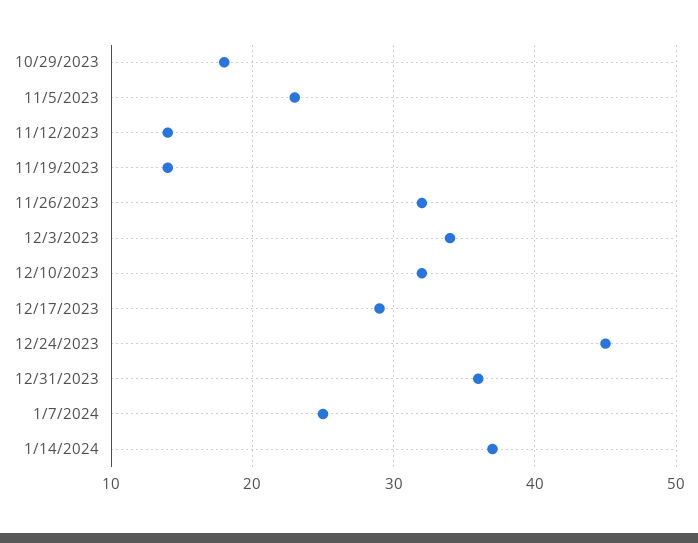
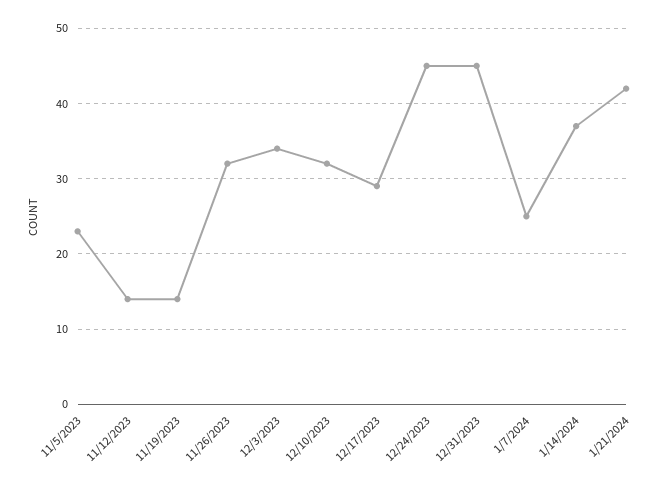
10/29/2023: 18 -> none
12/31/2023: 36 -> 45
1/21/2024: none -> 42

